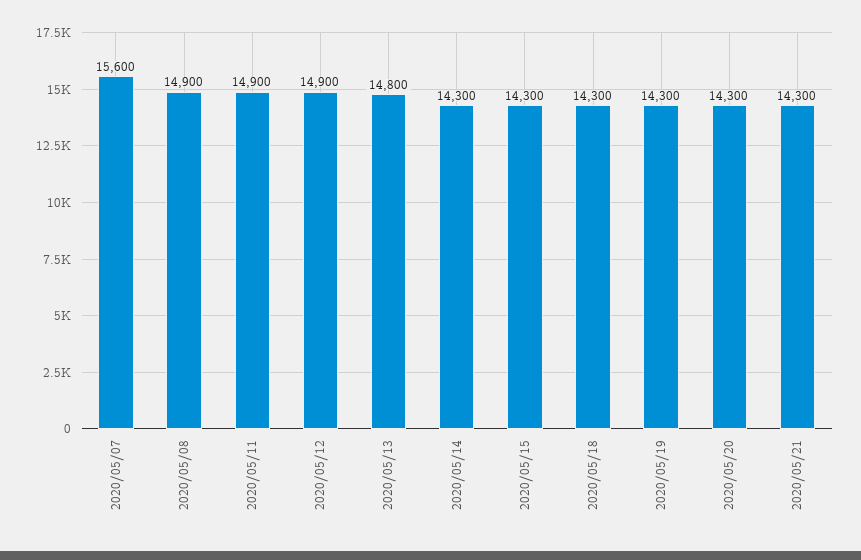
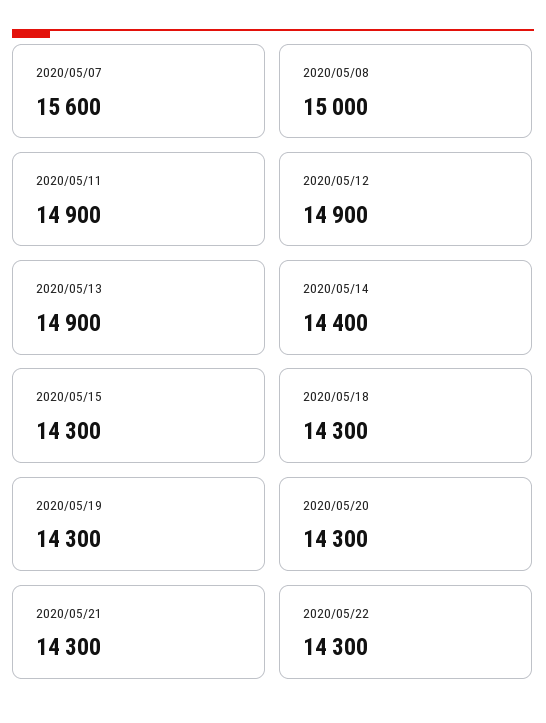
2020/05/08: 14900 -> 15000
2020/05/13: 14800 -> 14900
2020/05/14: 14300 -> 14400
2020/05/22: none -> 14300

